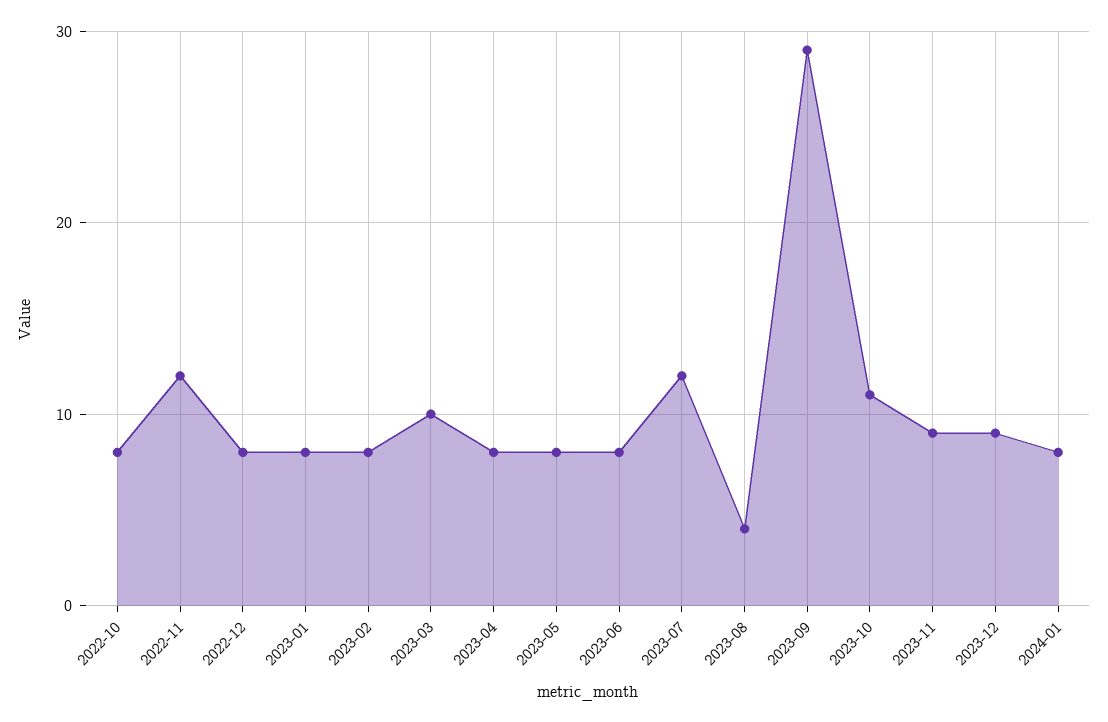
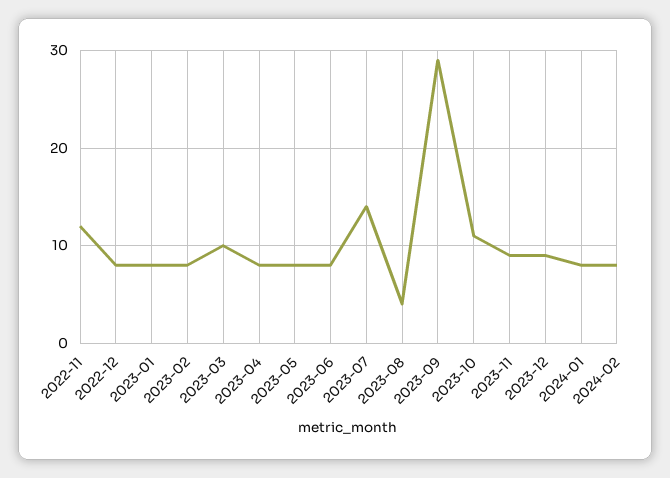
2022-10: 8 -> none
2023-07: 12 -> 14
2024-02: none -> 8

